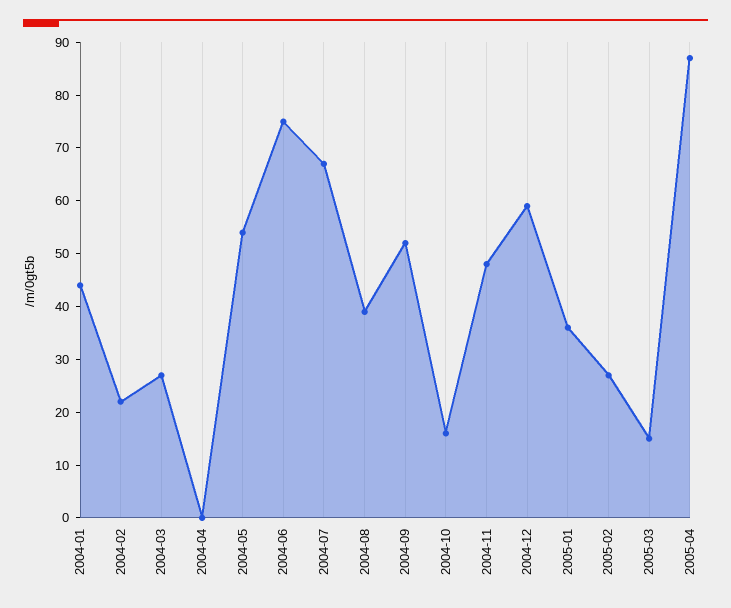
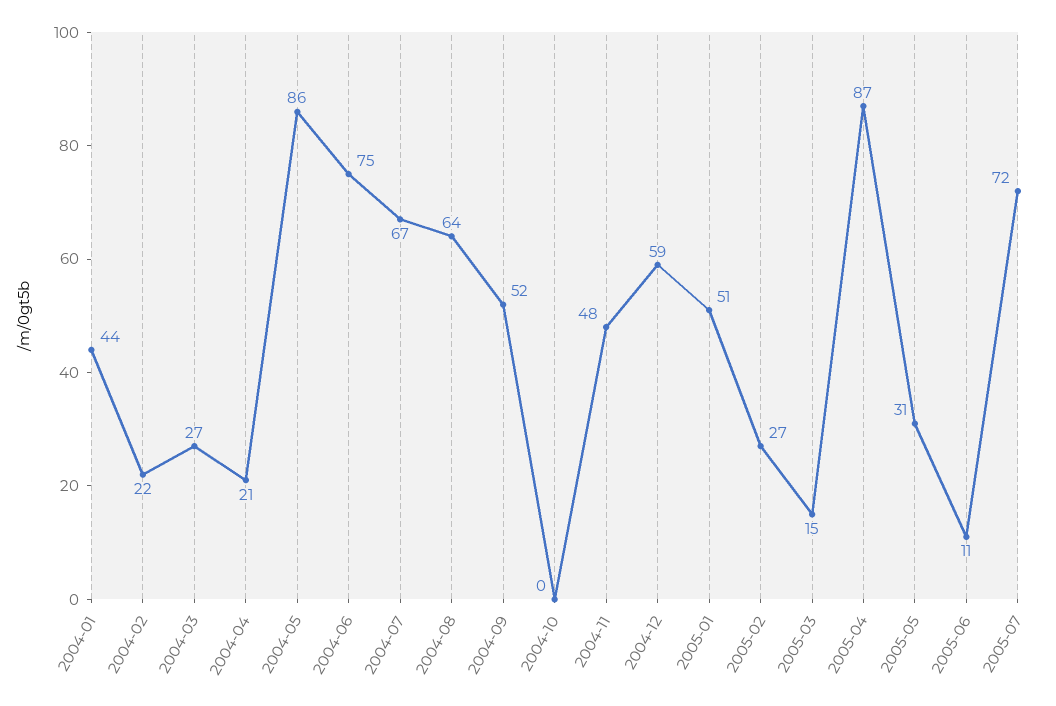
2004-04: 0 -> 21
2004-05: 55 -> 86
2004-08: 40 -> 64
2004-10: 15 -> 0
2005-01: 35 -> 51
2005-05: none -> 31
2005-06: none -> 11
2005-07: none -> 72

